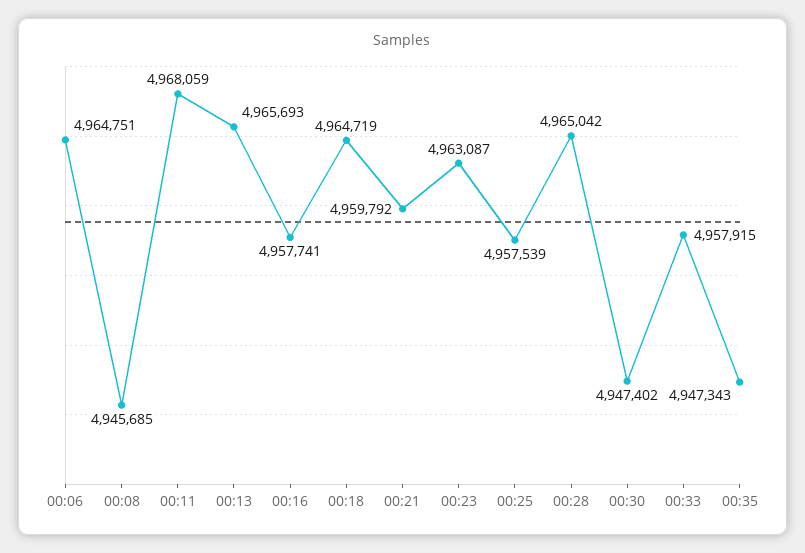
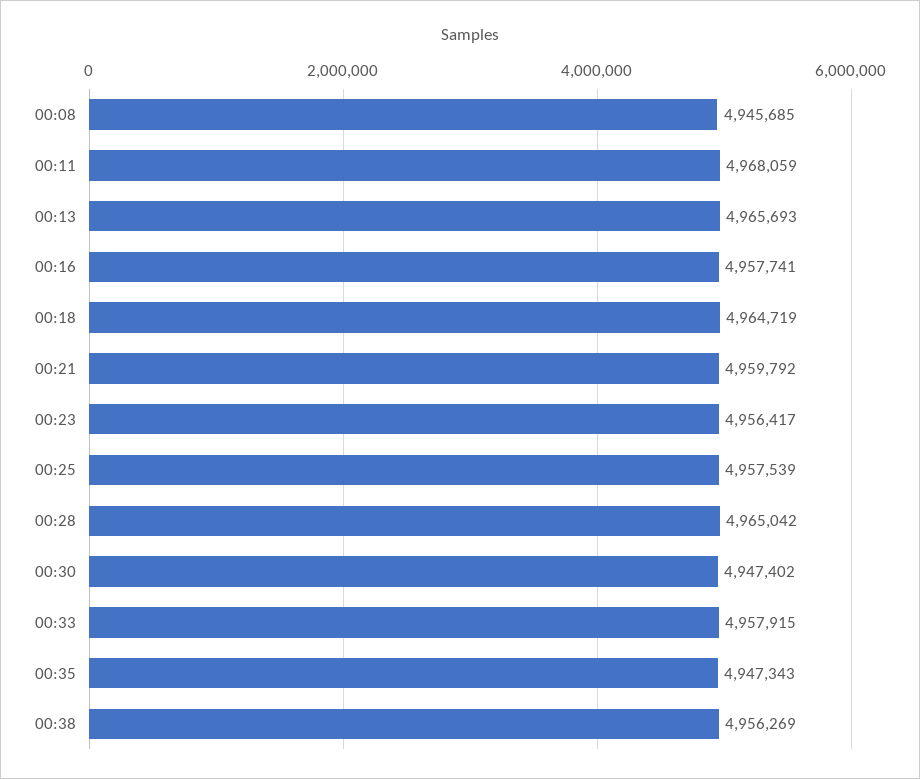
00:06: 4964751 -> none
00:23: 4963087 -> 4956417
00:38: none -> 4956269

